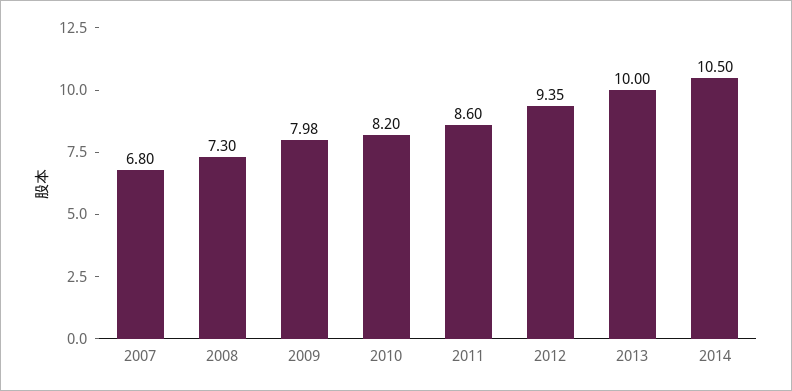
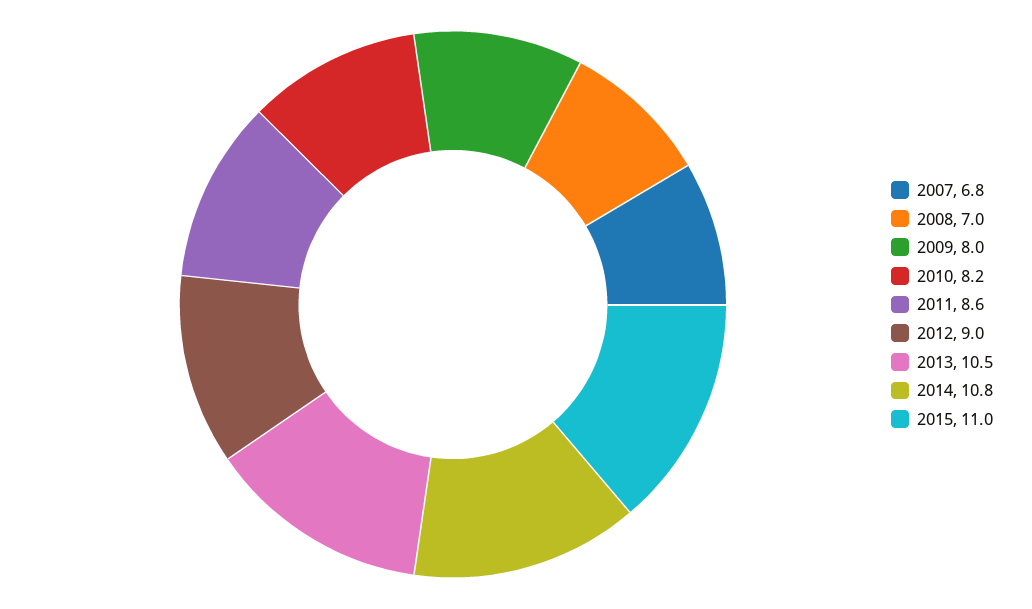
2008: 7.3 -> 7
2012: 9.35 -> 9
2013: 10 -> 10.5
2014: 10.5 -> 10.8
2015: none -> 11

